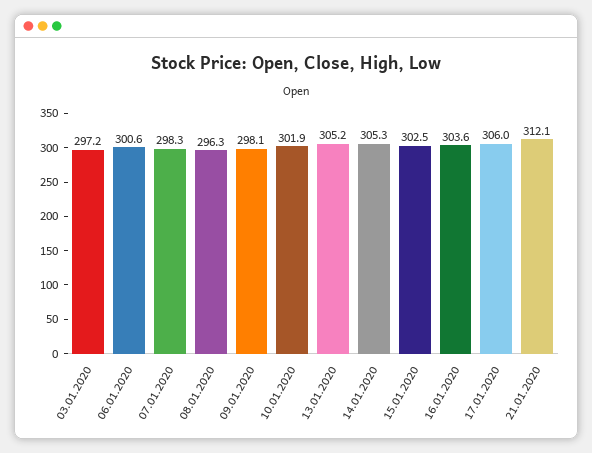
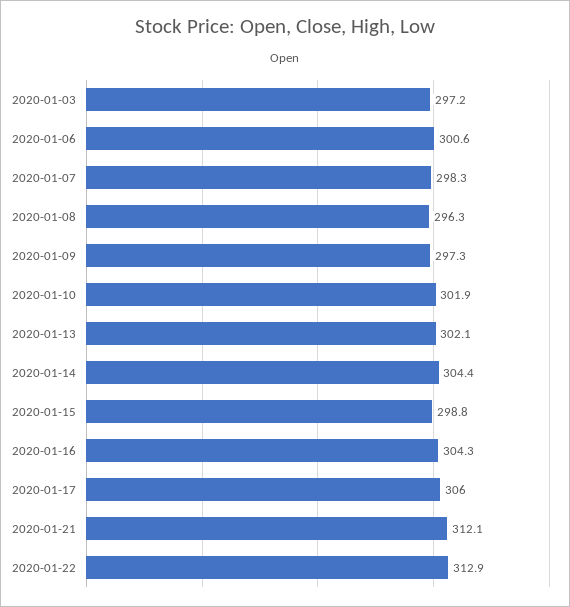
09.01.2020: 298.1 -> 297.3
13.01.2020: 305.2 -> 302.1
14.01.2020: 305.3 -> 304.4
15.01.2020: 302.5 -> 298.8
16.01.2020: 303.6 -> 304.3
2020-01-22: none -> 312.9

